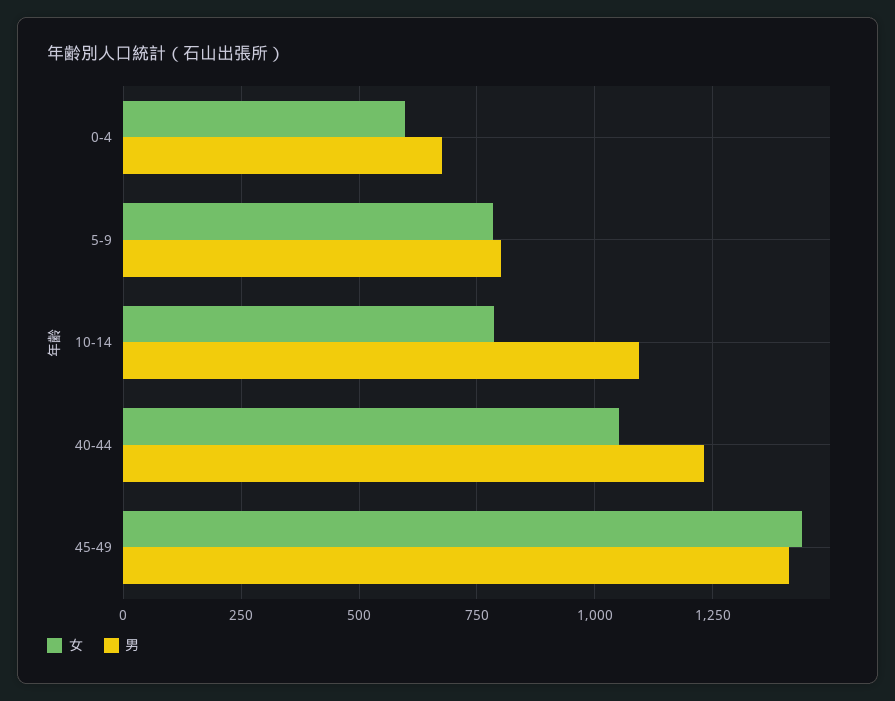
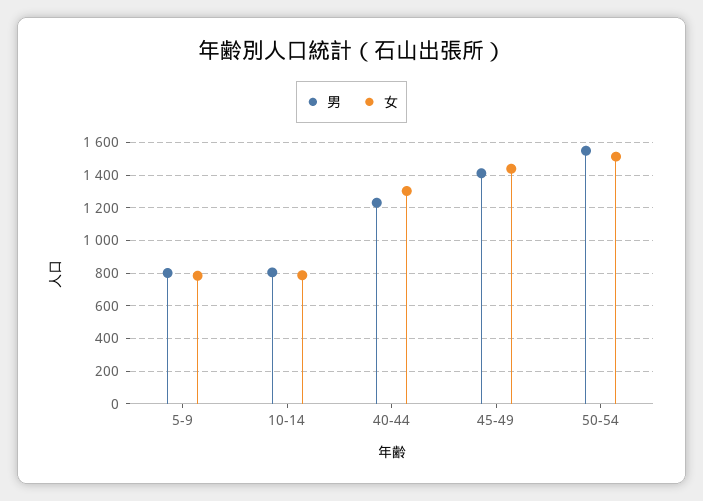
女, 0-4: 600 -> none
男, 0-4: 675 -> none
男, 10-14: 1100 -> 800
女, 40-44: 1050 -> 1300
男, 50-54: none -> 1550
女, 50-54: none -> 1500

